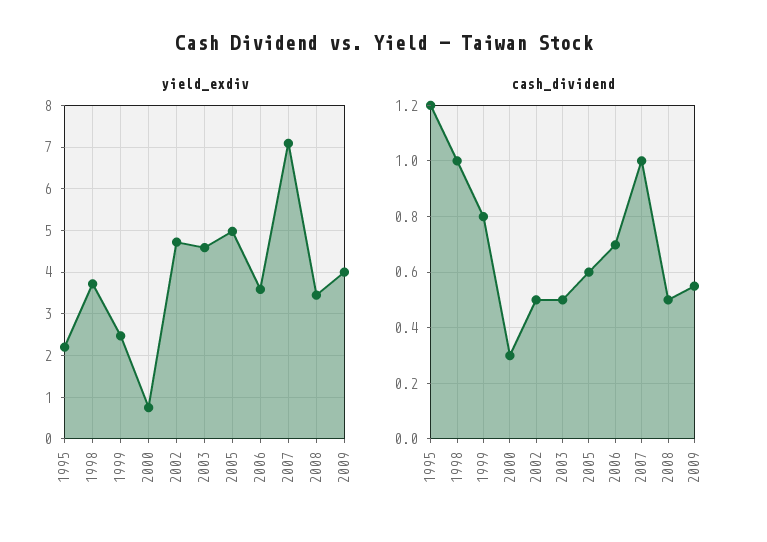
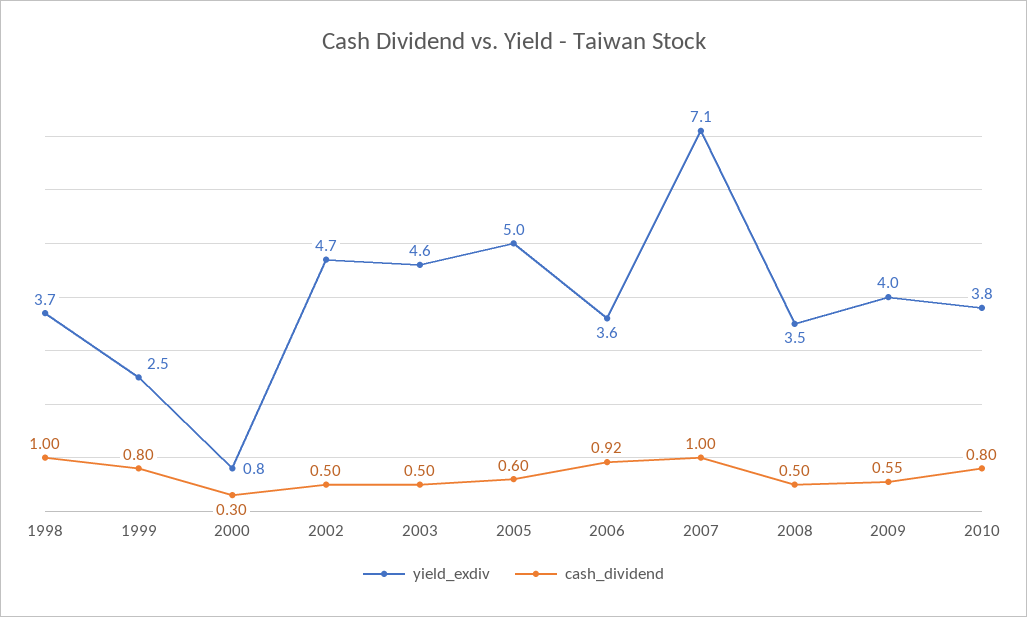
yield_exdiv, 1995: 2.2 -> none
cash_dividend, 1995: 1.2 -> none
cash_dividend, 2006: 0.7 -> 0.92
yield_exdiv, 2010: none -> 3.8
cash_dividend, 2010: none -> 0.8

